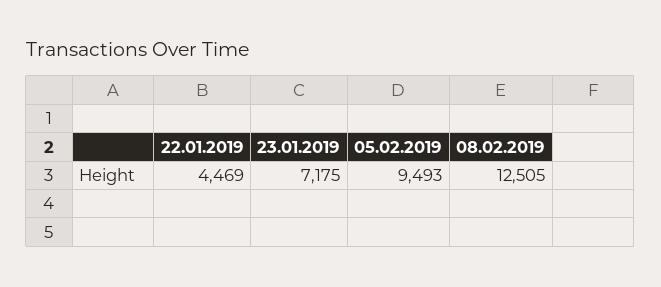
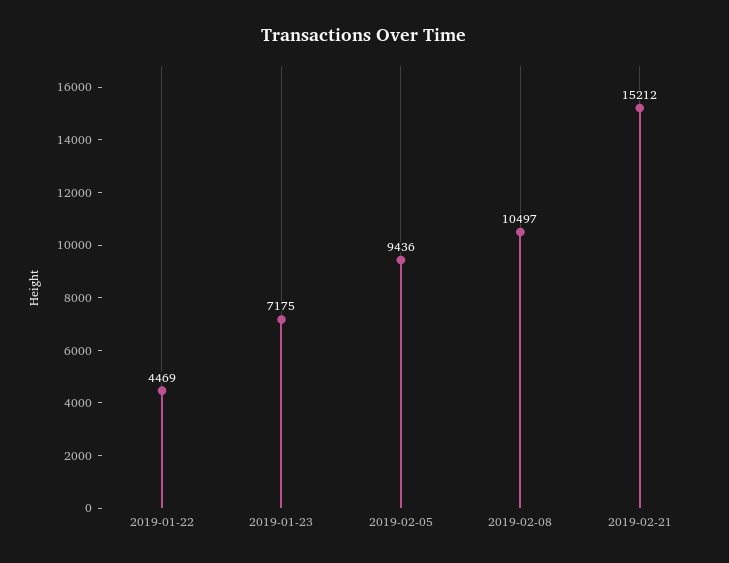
05.02.2019: 9493 -> 9436
08.02.2019: 12505 -> 10497
2019-02-21: none -> 15212

